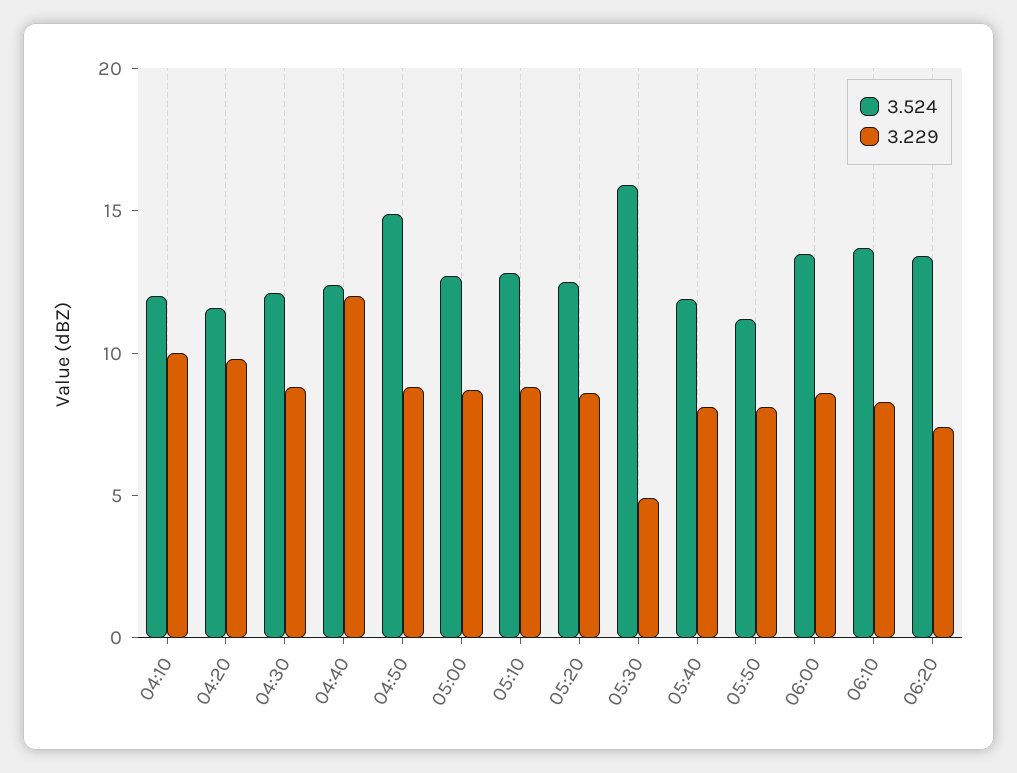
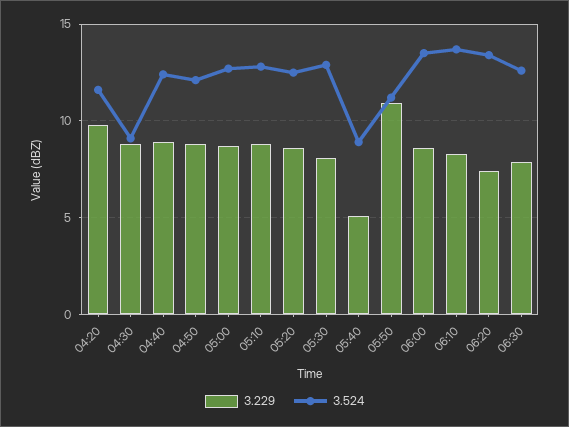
3.524, 04:10: 12 -> none
3.229, 04:10: 10 -> none
3.524, 04:30: 12 -> 9
3.229, 04:40: 12 -> 9
3.524, 04:50: 15 -> 12
3.524, 05:30: 16 -> 13
3.229, 05:30: 5 -> 8
3.524, 05:40: 12 -> 9
3.229, 05:40: 8 -> 5
3.229, 05:50: 8 -> 11
3.229, 06:30: none -> 8
3.524, 06:30: none -> 12.5

